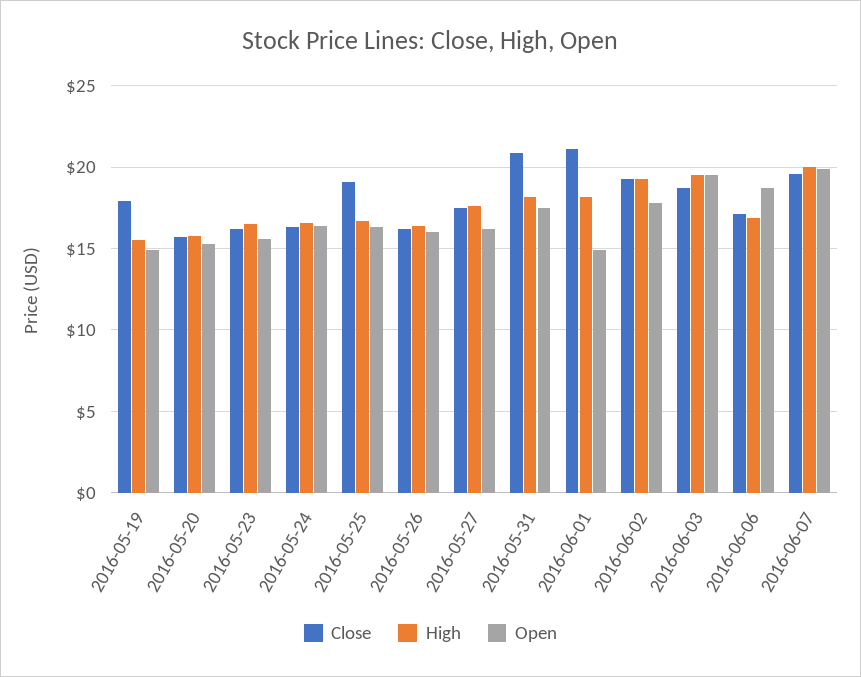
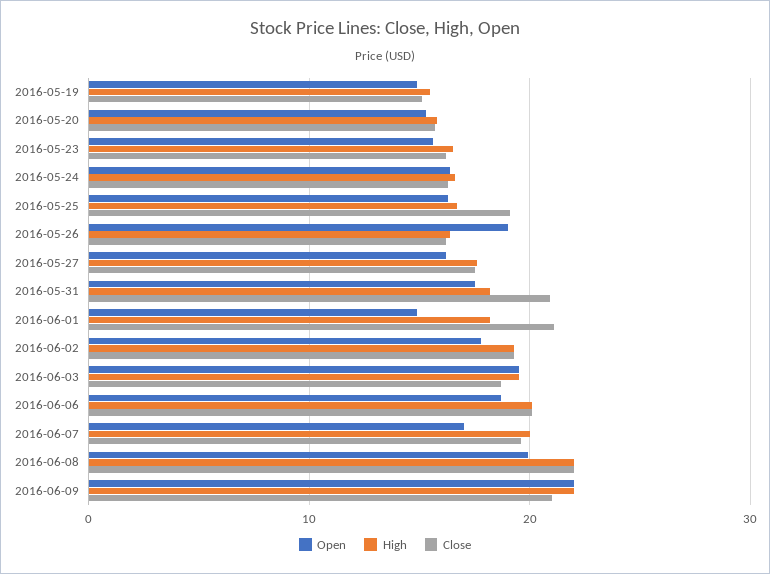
Close, 2016-05-19: 18 -> 15
Open, 2016-05-26: 16 -> 19
Close, 2016-06-06: 17 -> 20
High, 2016-06-06: 17 -> 20
Open, 2016-06-07: 20 -> 17
Open, 2016-06-08: none -> 20
High, 2016-06-08: none -> 22
Close, 2016-06-08: none -> 22
Open, 2016-06-09: none -> 22
High, 2016-06-09: none -> 22
Close, 2016-06-09: none -> 21

